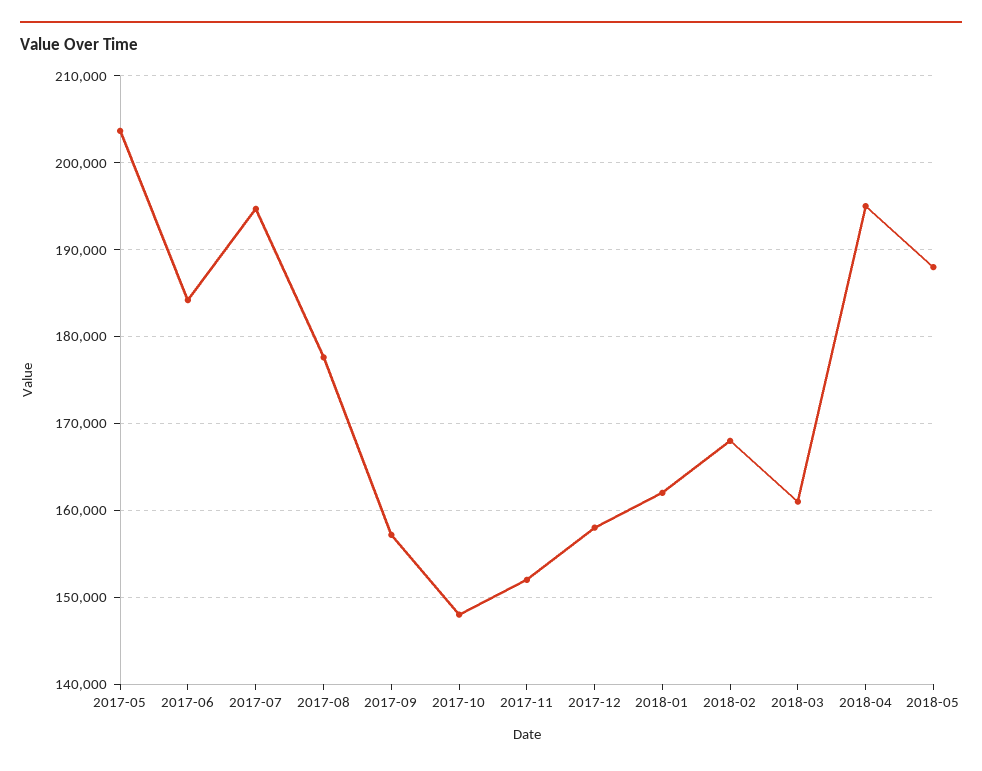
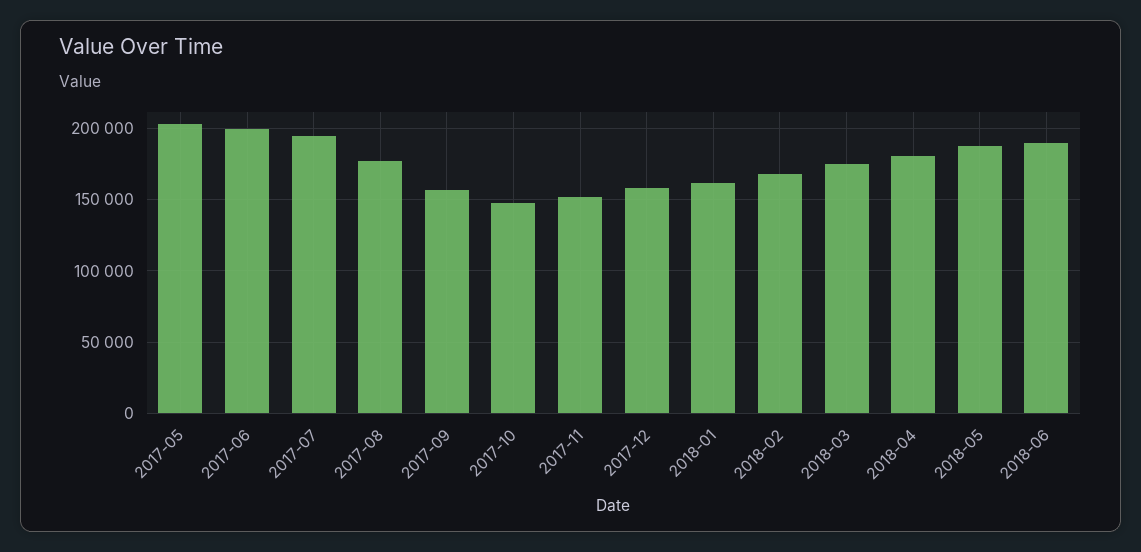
2017-06: 184000 -> 200000
2018-03: 161000 -> 175000
2018-04: 195000 -> 180000
2018-06: none -> 190000

